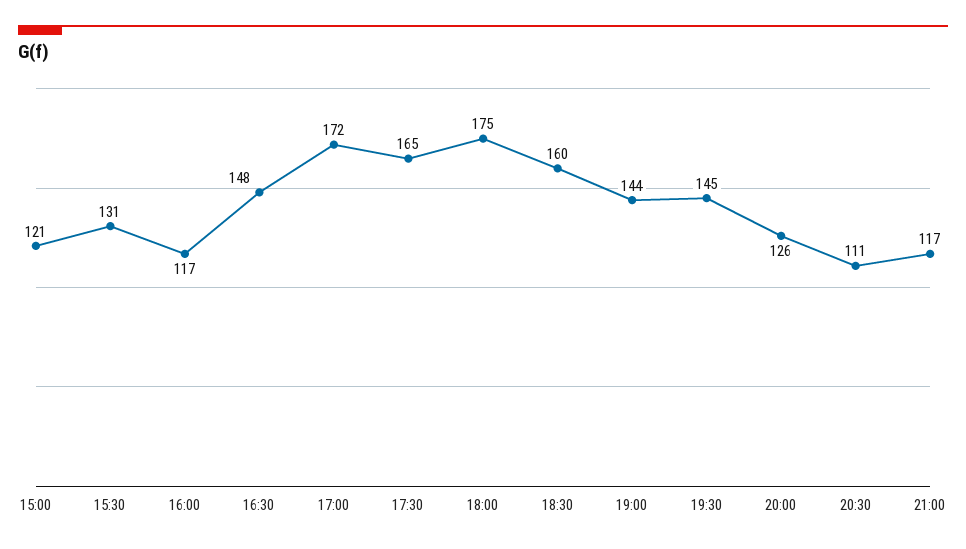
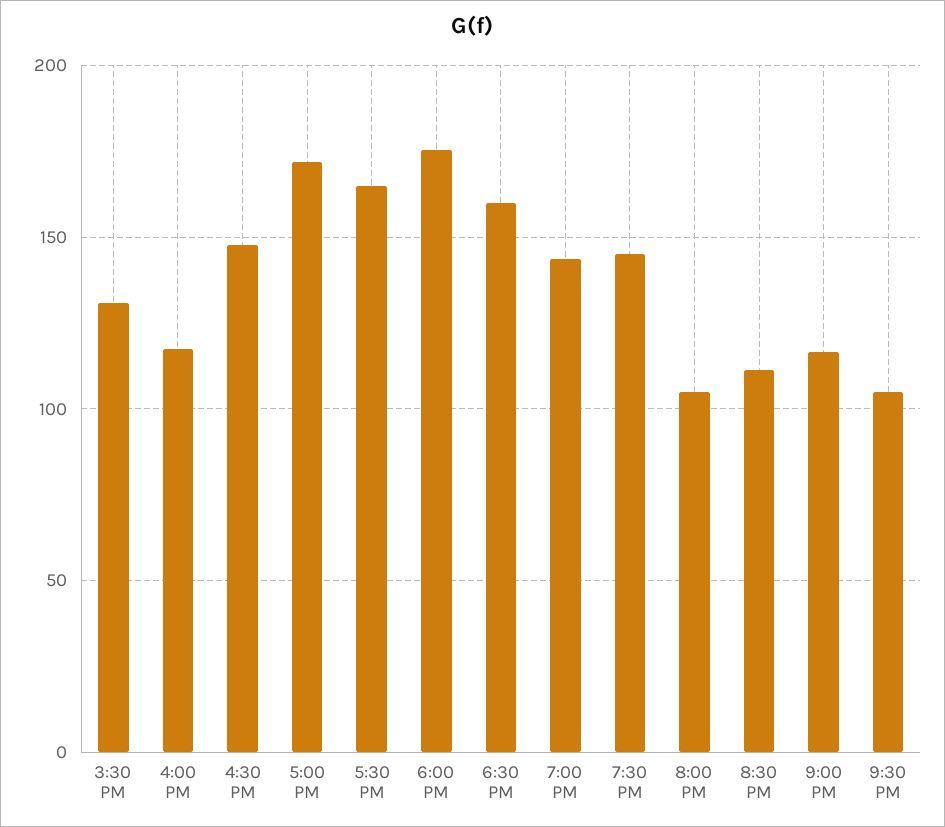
15:00: 121 -> none
20:00: 126 -> 105
9:30 PM: none -> 105

